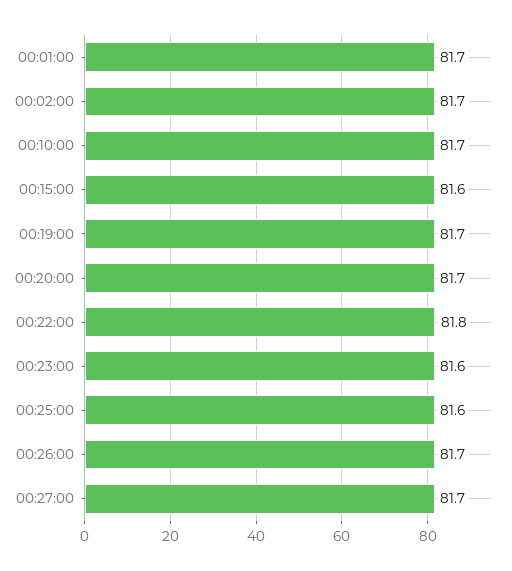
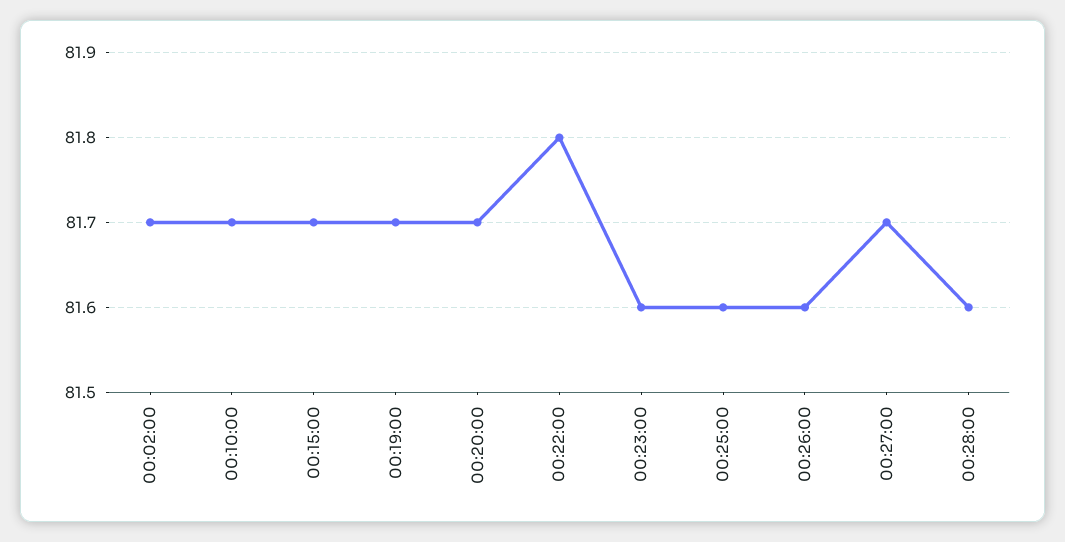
00:01:00: 81.7 -> none
00:15:00: 81.6 -> 81.7
00:26:00: 81.7 -> 81.6
00:28:00: none -> 81.6

